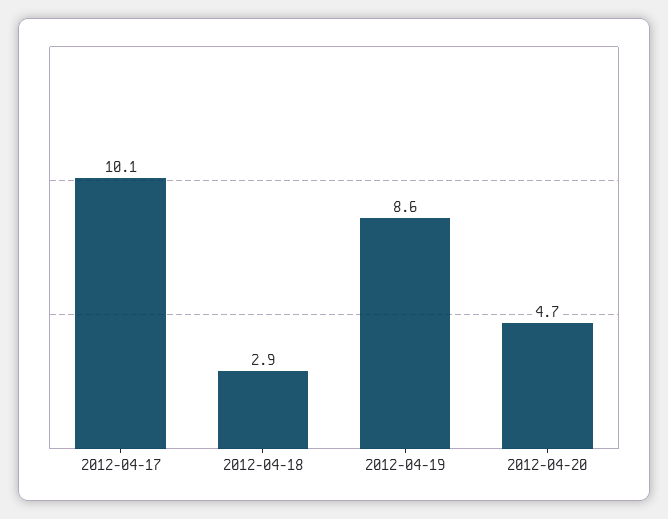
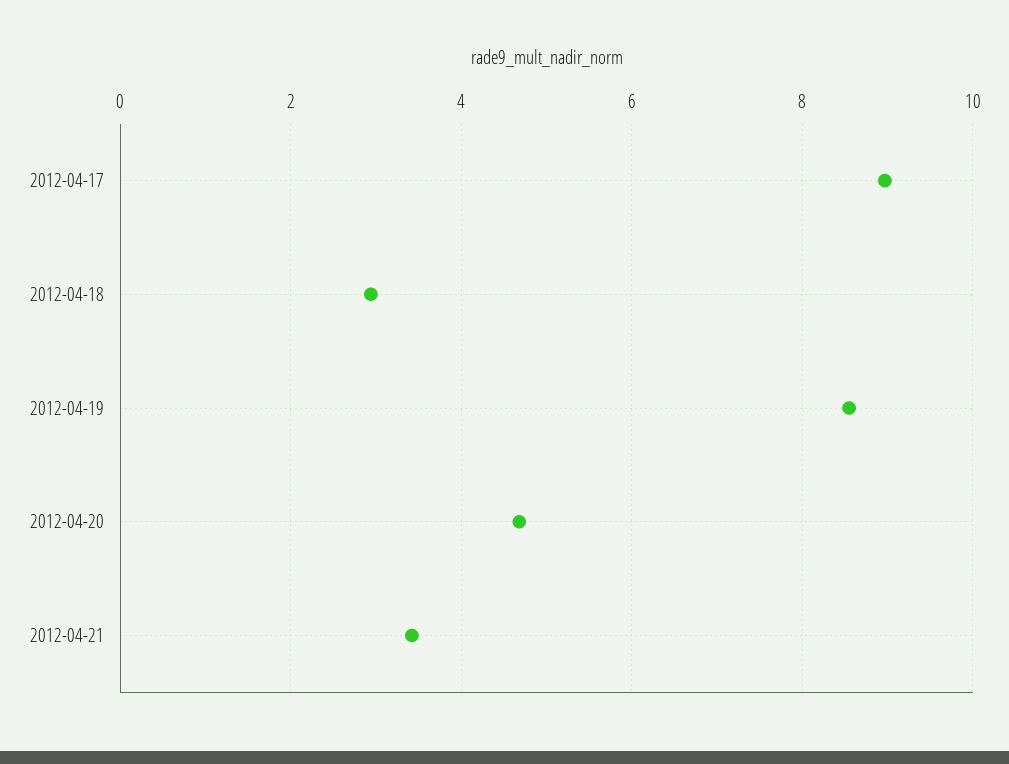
2012-04-17: 10.1 -> 9
2012-04-21: none -> 3.4

